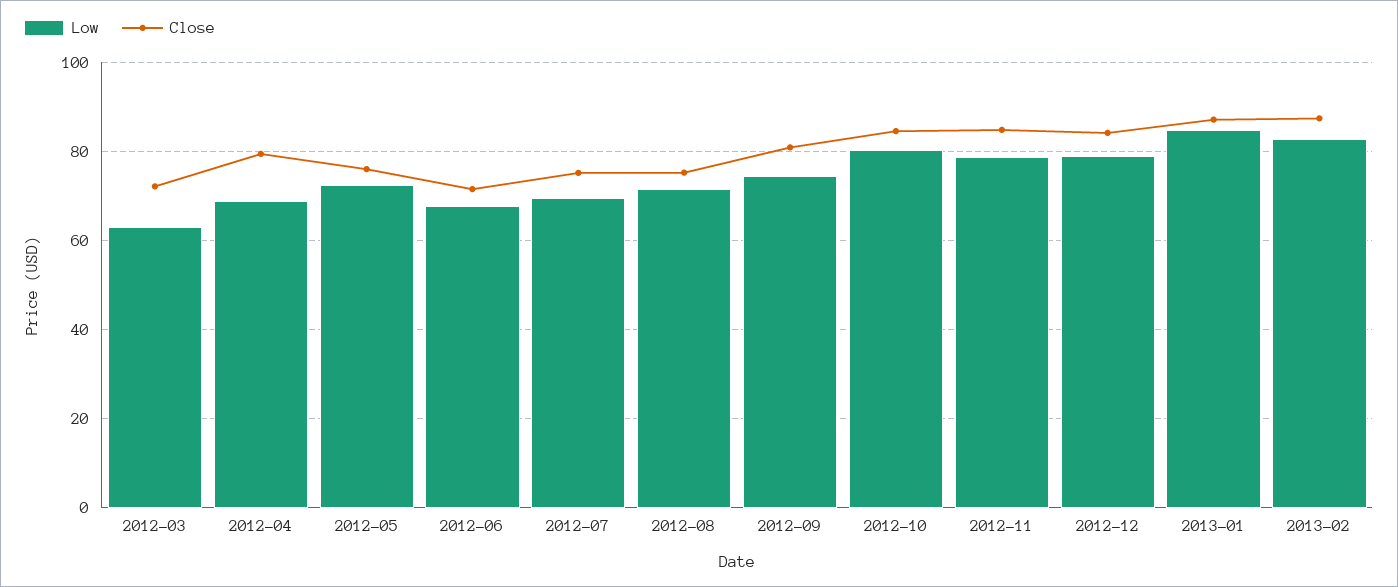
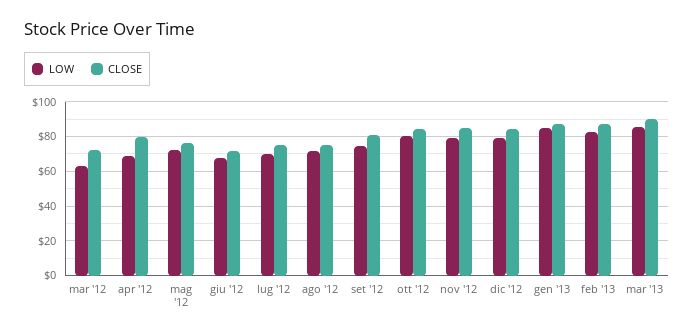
Low, mar '13: none -> 85
Close, mar '13: none -> 90

